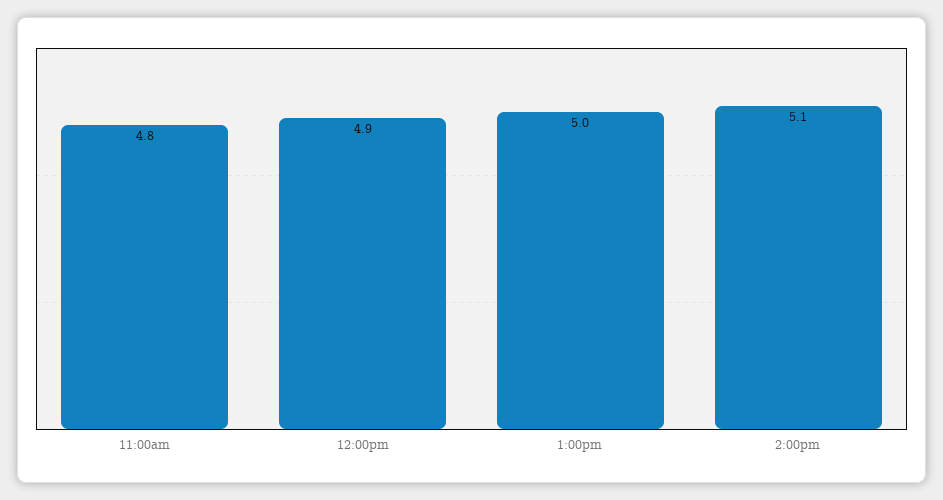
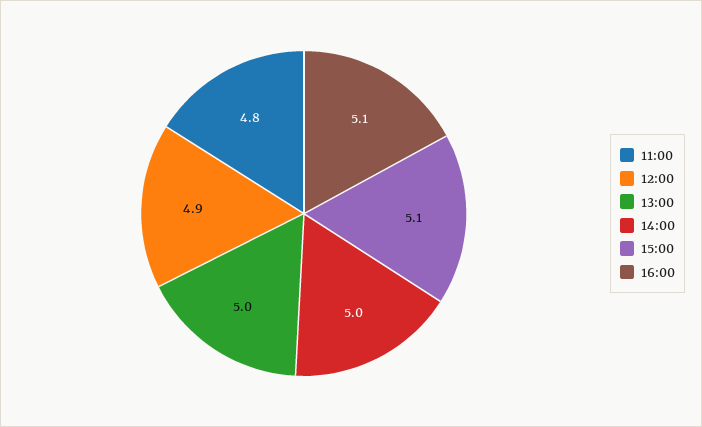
2:00pm: 5.1 -> 5
15:00: none -> 5.1
16:00: none -> 5.1

